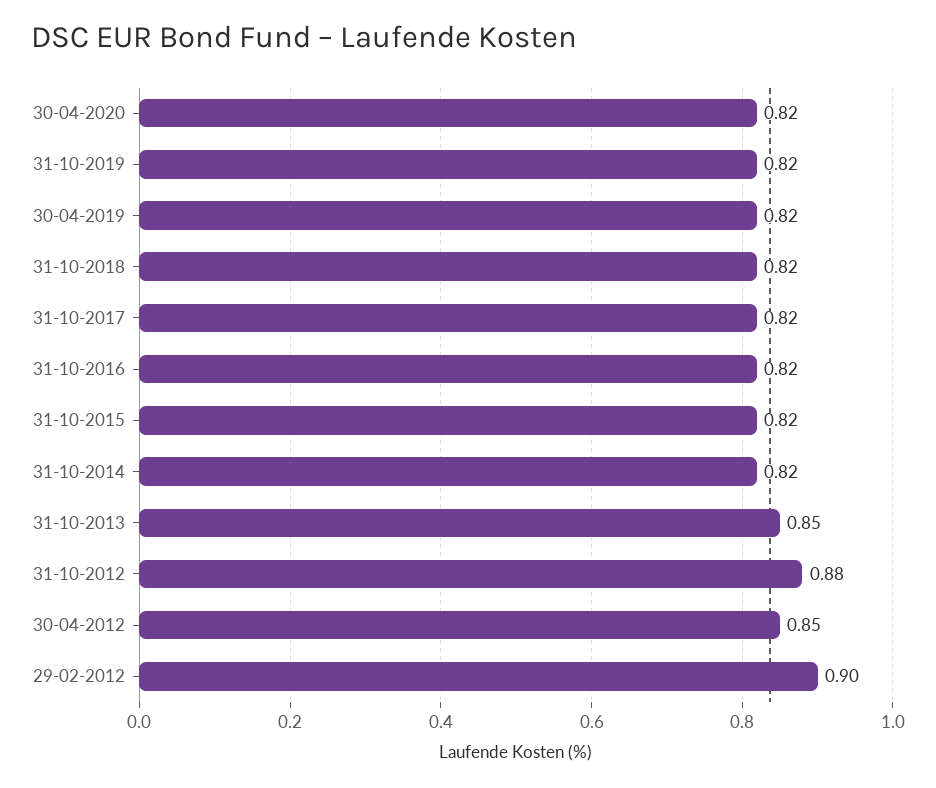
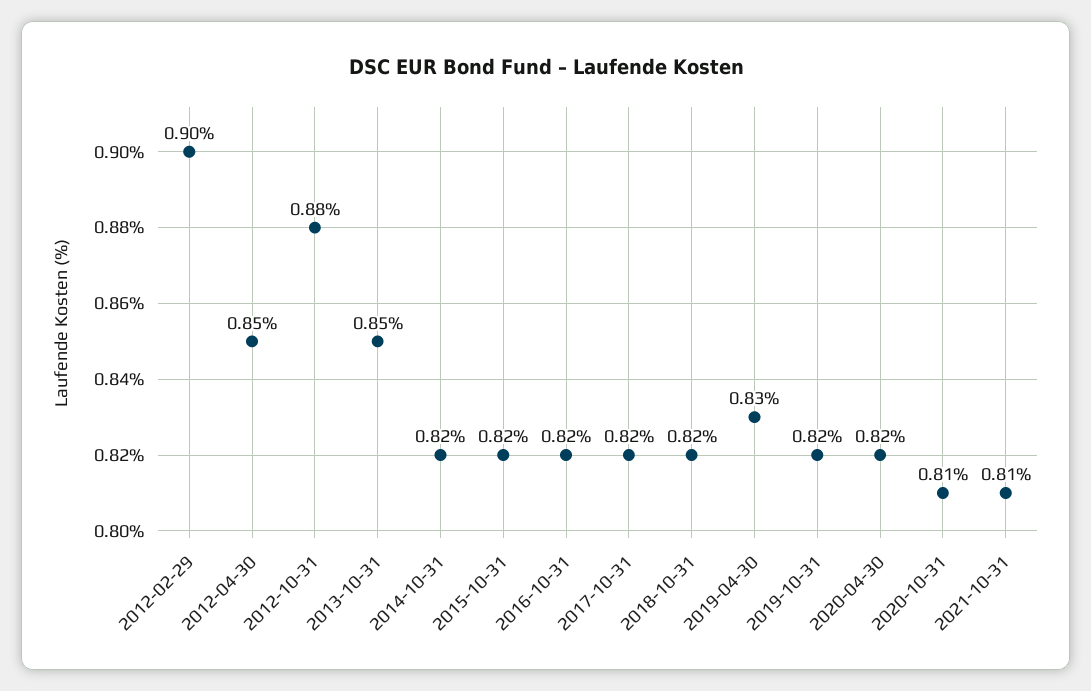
30-04-2019: 0.82 -> 0.83
2020-10-31: none -> 0.81
2021-10-31: none -> 0.81

